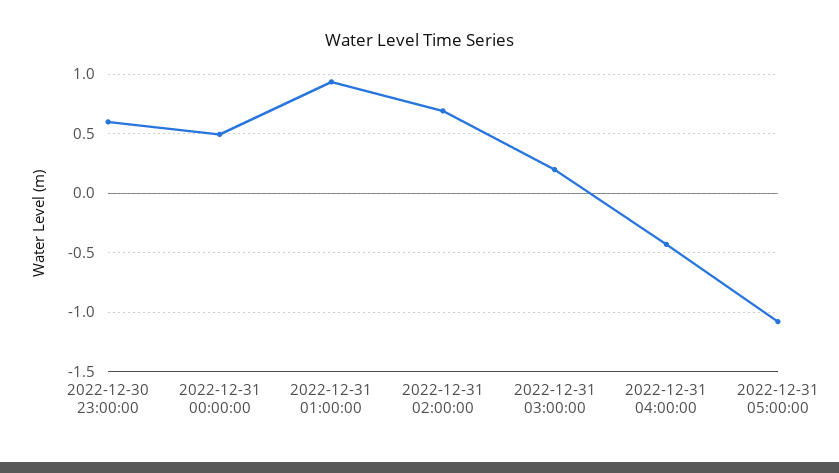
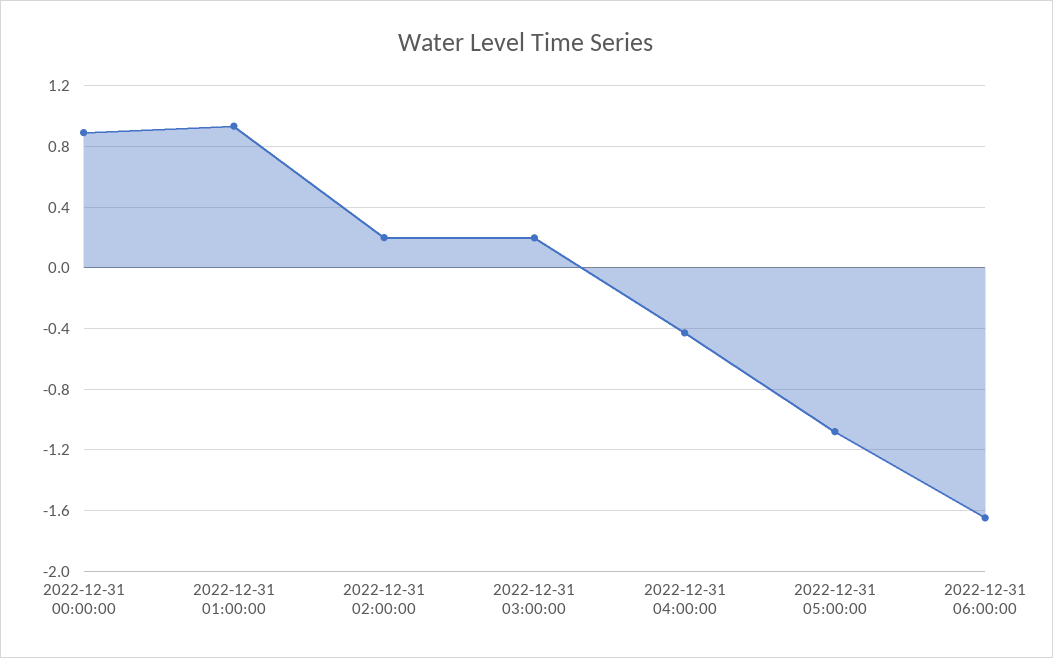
2022-12-30 23:00:00: 0.6 -> none
2022-12-31 00:00:00: 0.5 -> 0.9
2022-12-31 02:00:00: 0.7 -> 0.2
2022-12-31 06:00:00: none -> -1.65

